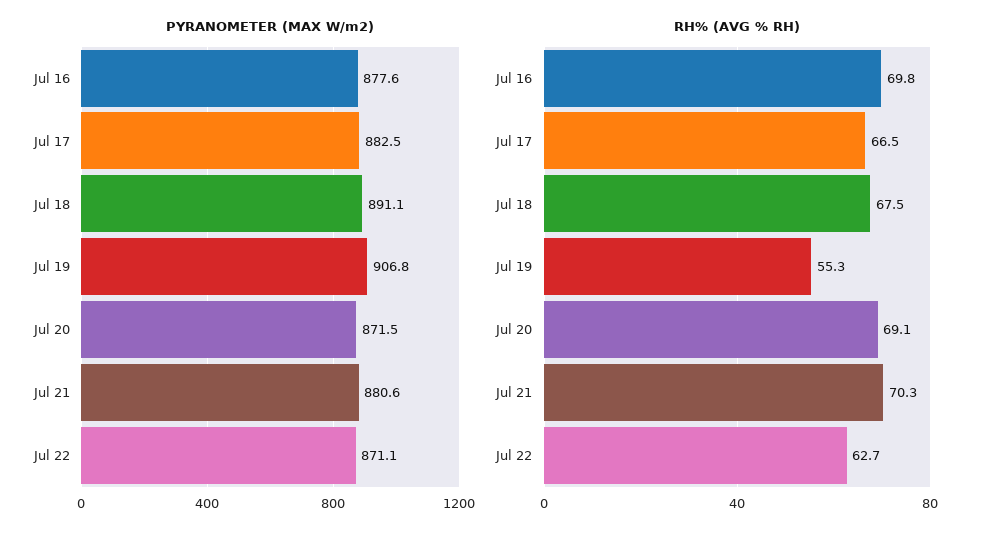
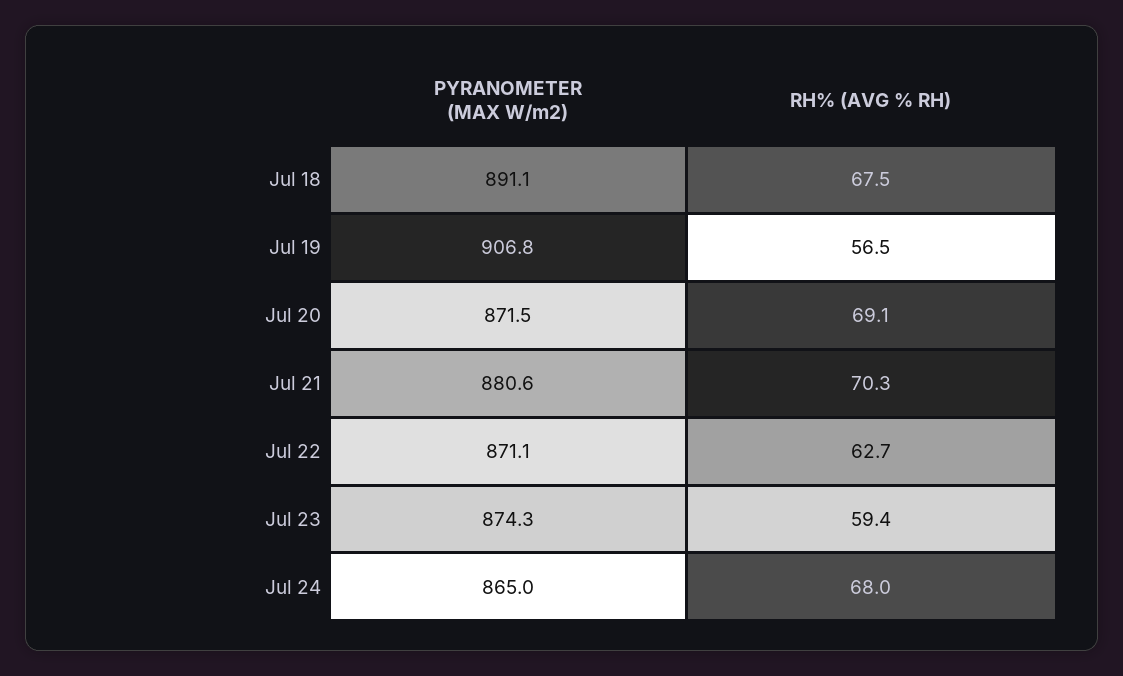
PYRANOMETER (MAX W/m2), Jul 16: 877.6 -> none
PYRANOMETER (MAX W/m2), Jul 17: 882.5 -> none
RH% (AVG % RH), Jul 16: 69.8 -> none
RH% (AVG % RH), Jul 17: 66.5 -> none
RH% (AVG % RH), Jul 19: 55.3 -> 56.5
PYRANOMETER (MAX W/m2), Jul 23: none -> 874.3
RH% (AVG % RH), Jul 23: none -> 59.4
PYRANOMETER (MAX W/m2), Jul 24: none -> 865
RH% (AVG % RH), Jul 24: none -> 68

